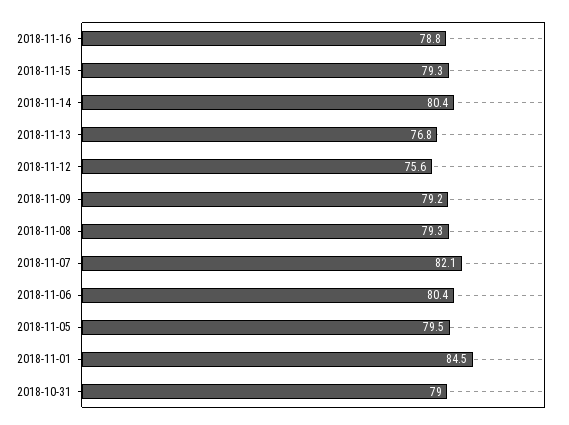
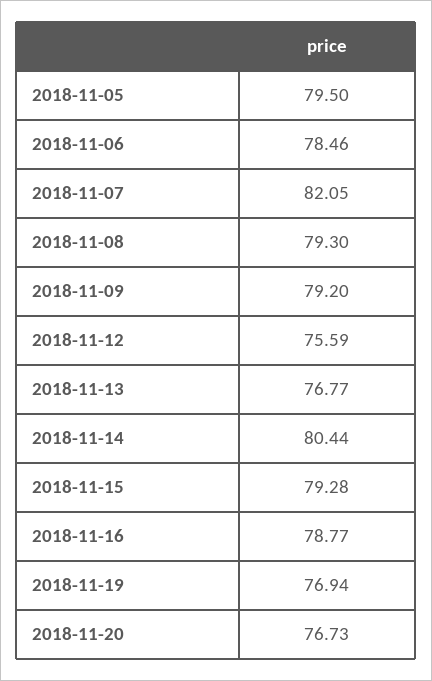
2018-11-06: 80.4 -> 78.46
2018-11-01: 84.5 -> none
2018-10-31: 79 -> none
2018-11-19: none -> 76.94
2018-11-20: none -> 76.73

